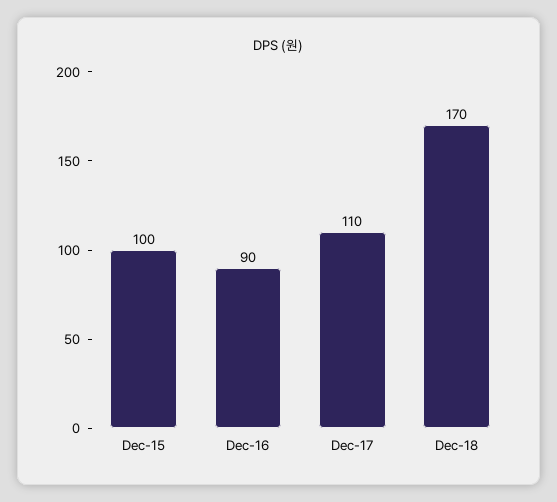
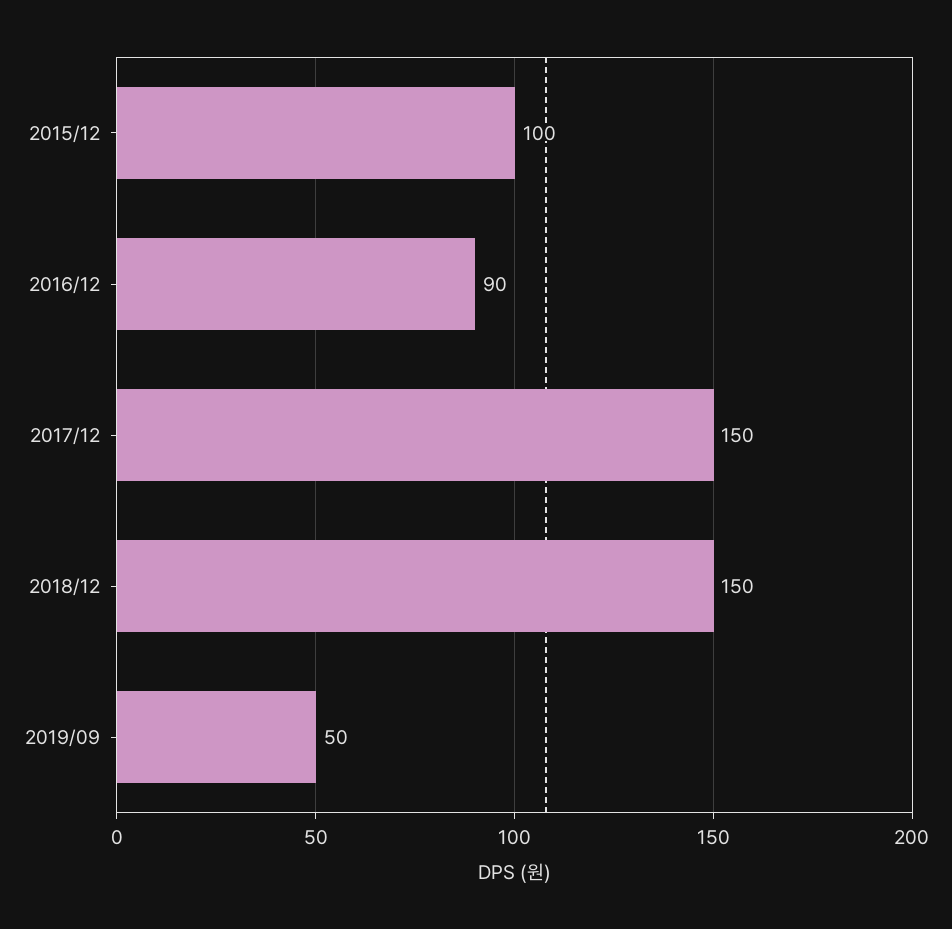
Dec-17: 110 -> 150
Dec-18: 170 -> 150
2019/09: none -> 50

